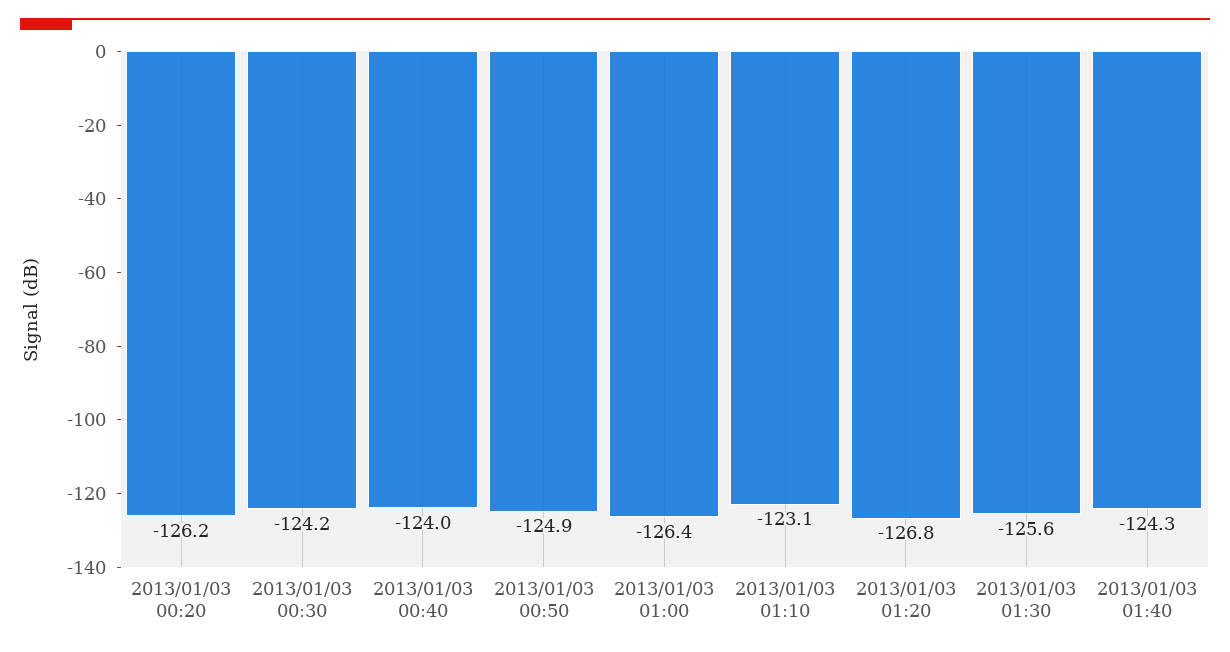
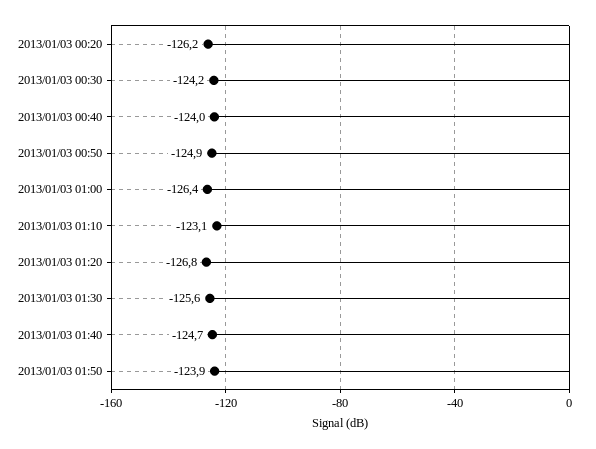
2013/01/03 01:40: -124.3 -> -124.7
2013/01/03 01:50: none -> -123.9

